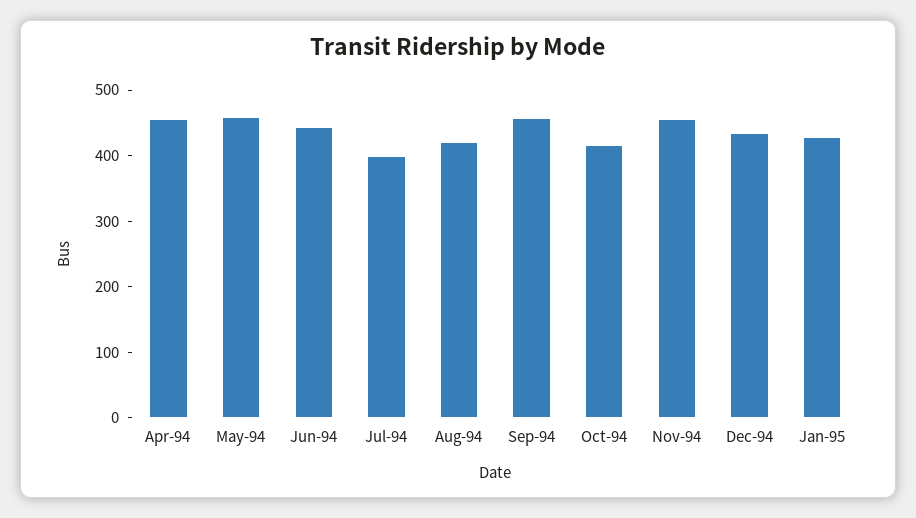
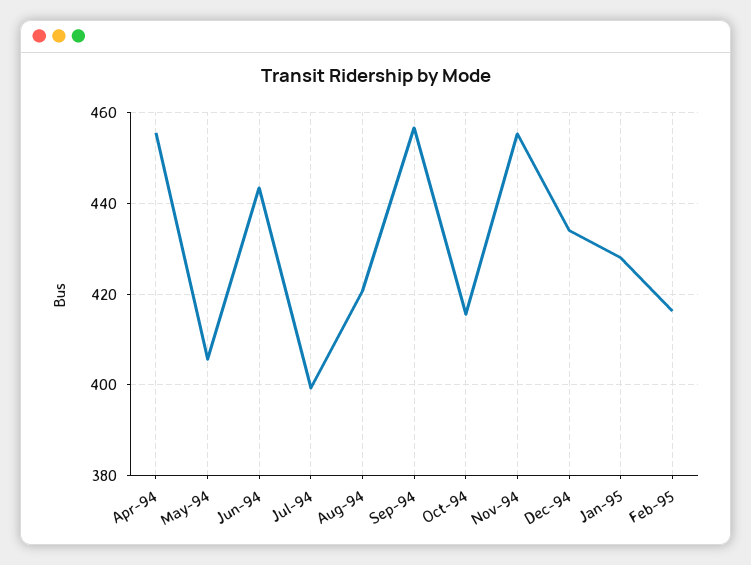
May-94: 460 -> 406
Feb-95: none -> 416

